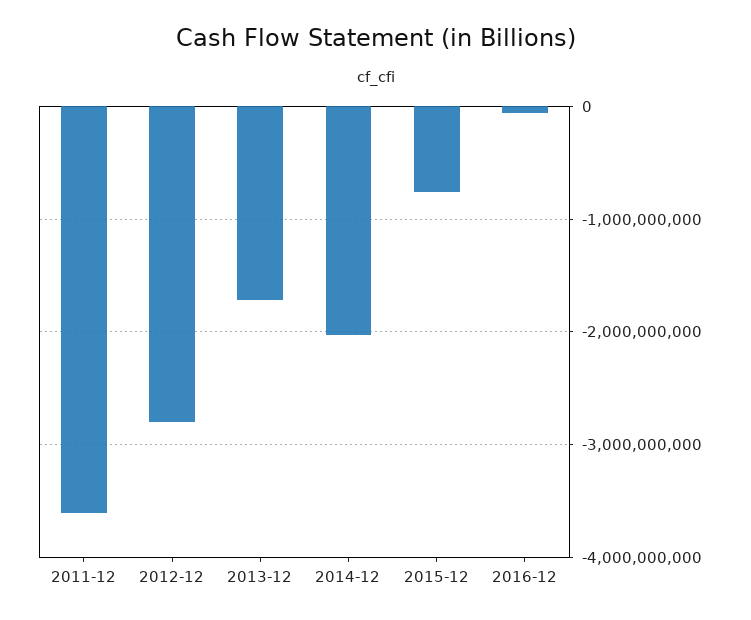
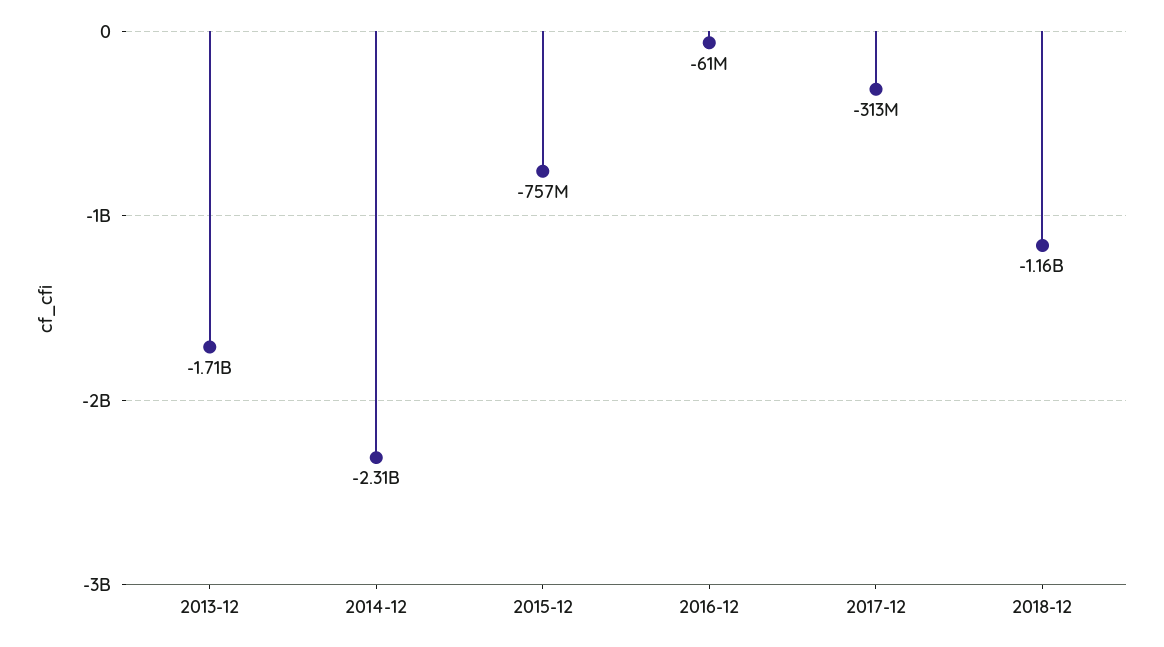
2011-12: -3600000000 -> none
2012-12: -2800000000 -> none
2014-12: -2000000000 -> -2310000000
2017-12: none -> -313000000
2018-12: none -> -1160000000

